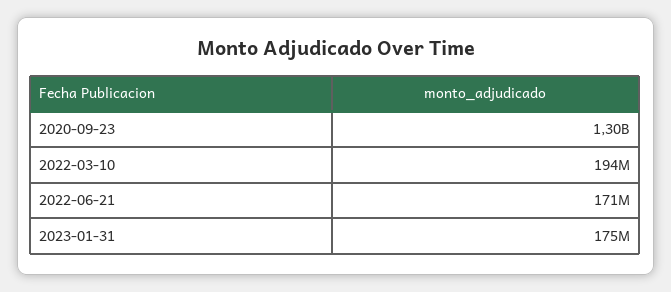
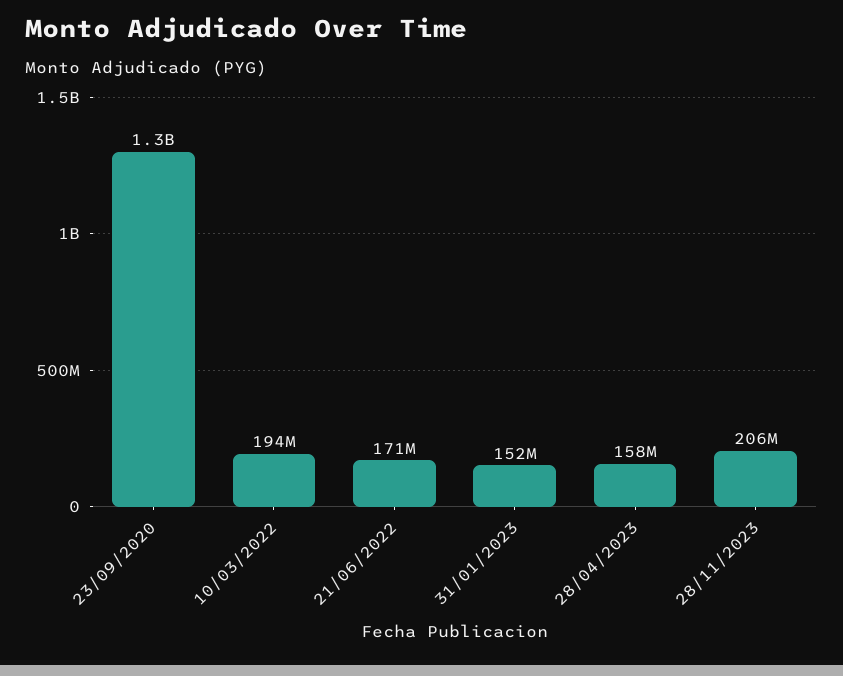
2023-01-31: 175000000 -> 152000000
28/04/2023: none -> 158000000
28/11/2023: none -> 206000000

